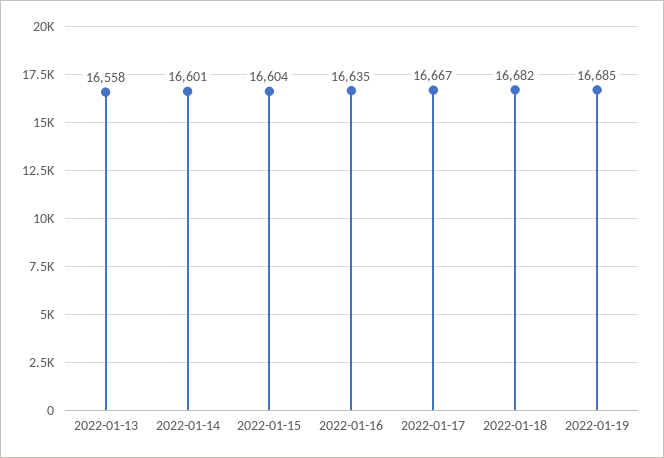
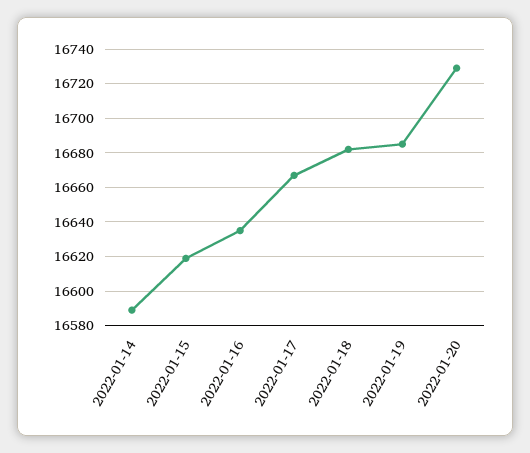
2022-01-13: 16558 -> none
2022-01-14: 16601 -> 16590
2022-01-15: 16604 -> 16620
2022-01-20: none -> 16730

